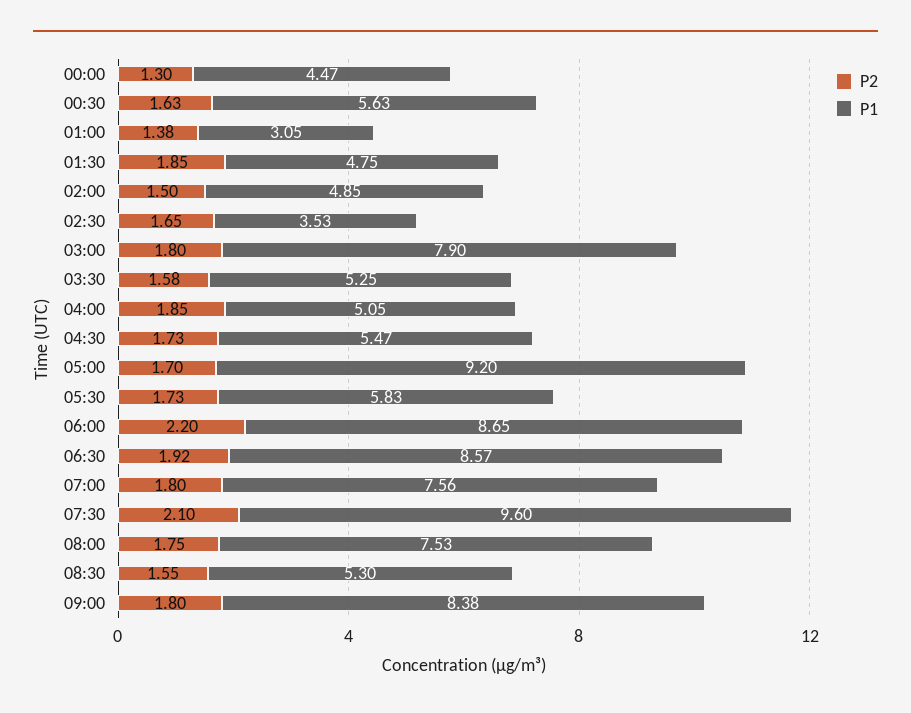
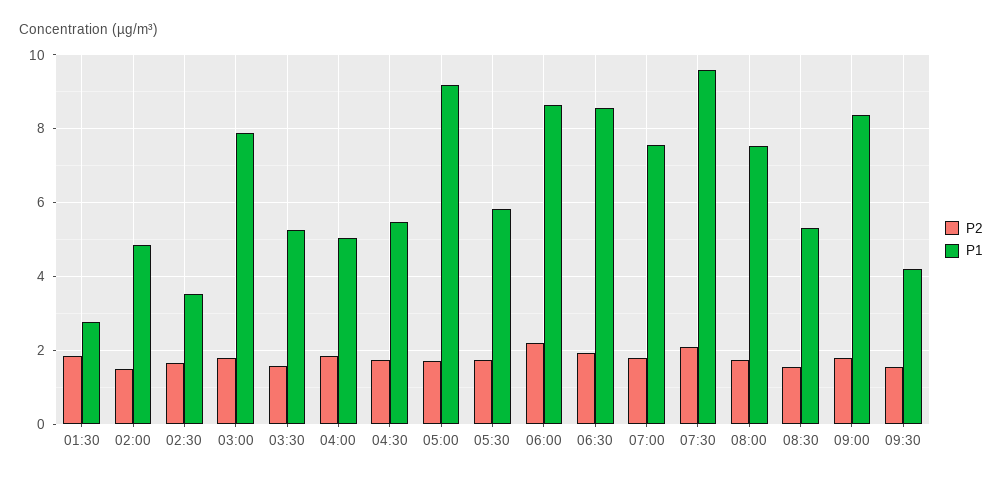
P2, 00:00: 1.3 -> none
P1, 00:00: 4.47 -> none
P2, 00:30: 1.63 -> none
P1, 00:30: 5.63 -> none
P2, 01:00: 1.38 -> none
P1, 01:00: 3.05 -> none
P1, 01:30: 4.75 -> 2.8
P2, 09:30: none -> 1.6
P1, 09:30: none -> 4.2

